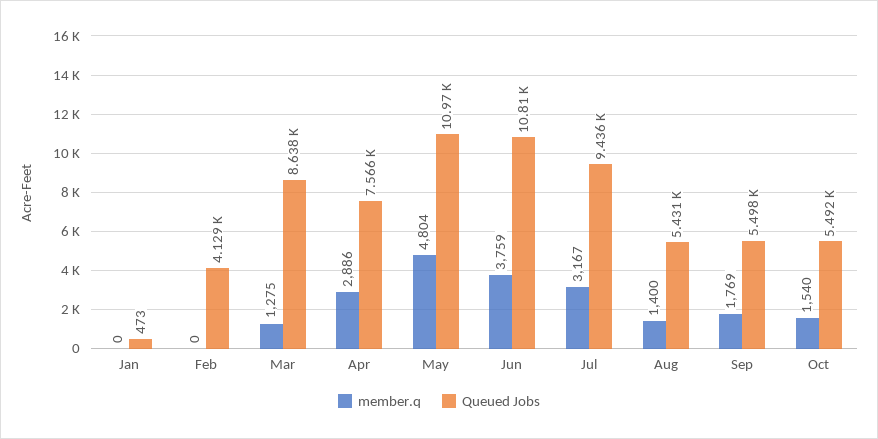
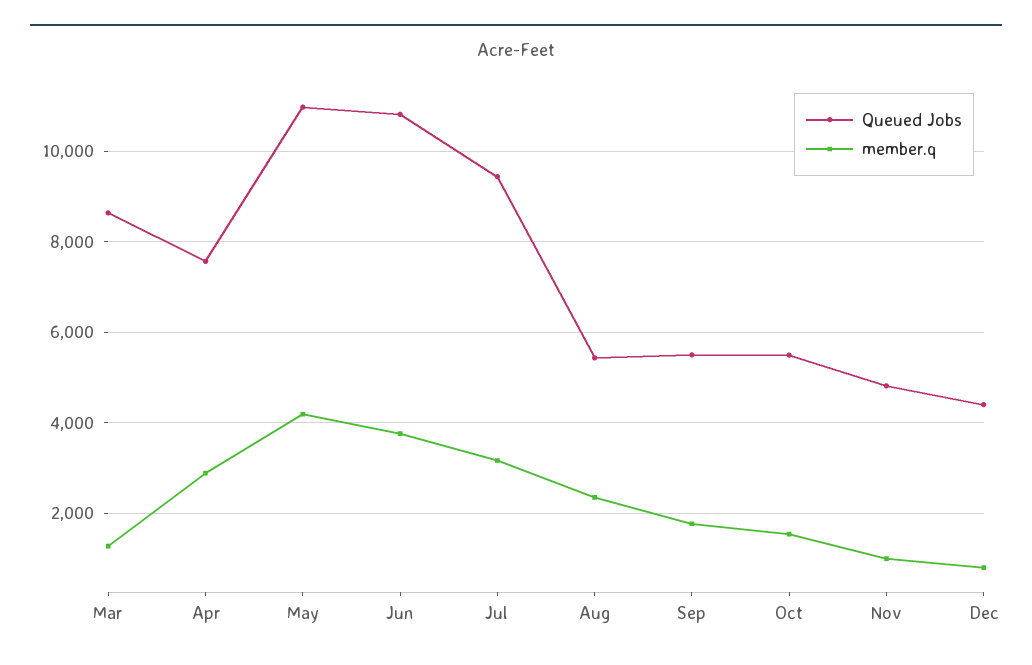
member.q, Jan: 0 -> none
Queued Jobs, Jan: 473 -> none
member.q, Feb: 0 -> none
Queued Jobs, Feb: 4129 -> none
member.q, May: 4804 -> 4200
member.q, Aug: 1400 -> 2400
Queued Jobs, Nov: none -> 4800
member.q, Nov: none -> 1000
Queued Jobs, Dec: none -> 4400
member.q, Dec: none -> 800

